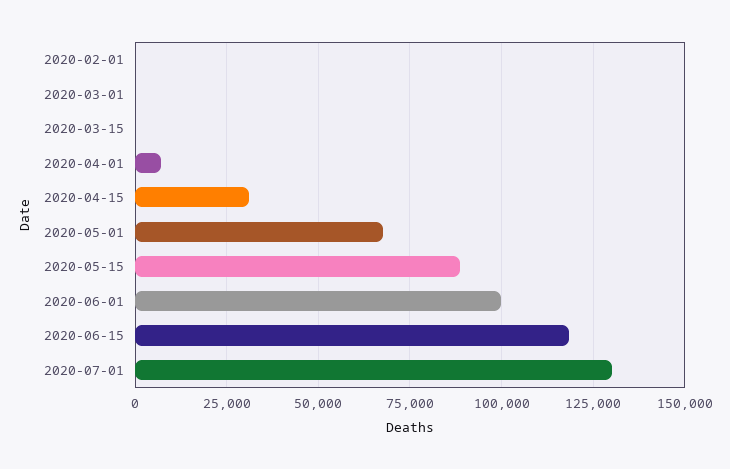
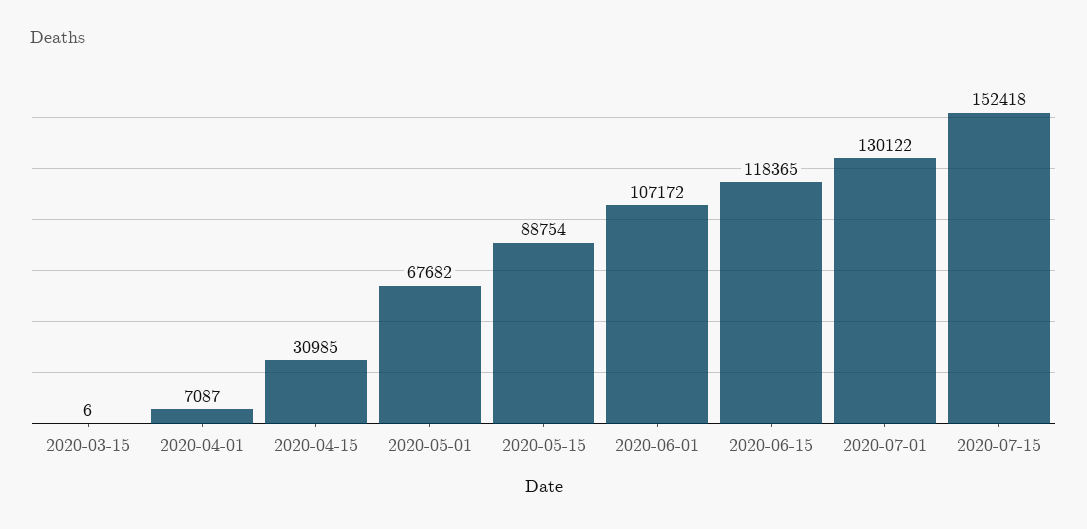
2020-02-01: 0 -> none
2020-03-01: 0 -> none
2020-06-01: 100000 -> 107172
2020-07-15: none -> 152418

